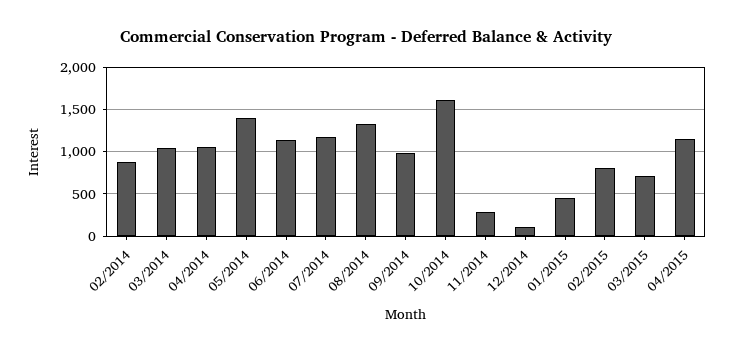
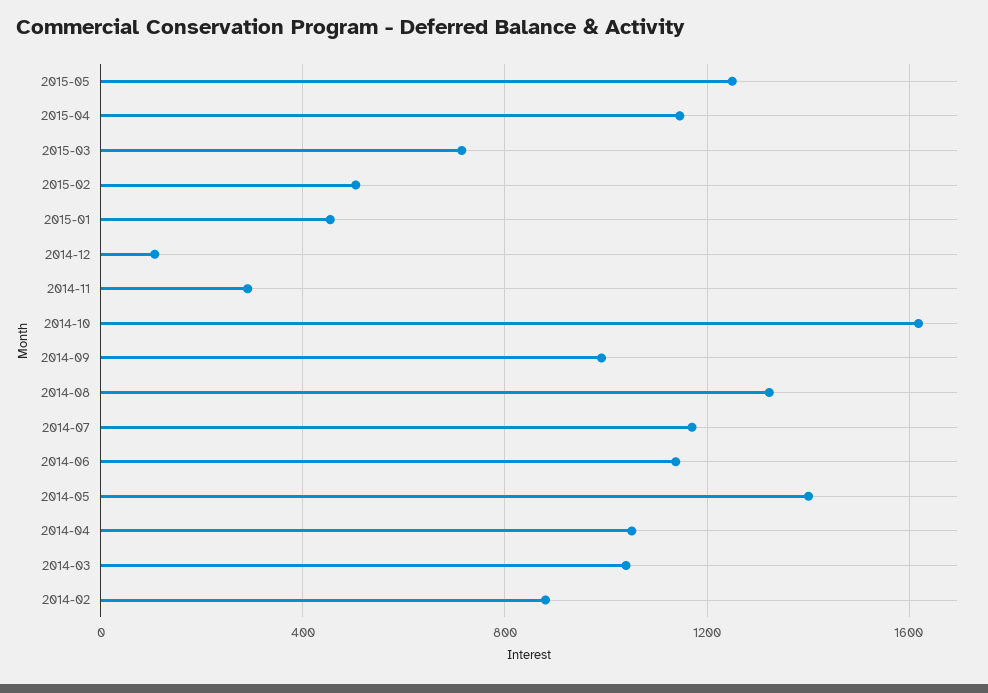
02/2015: 800 -> 500
2015-05: none -> 1250

